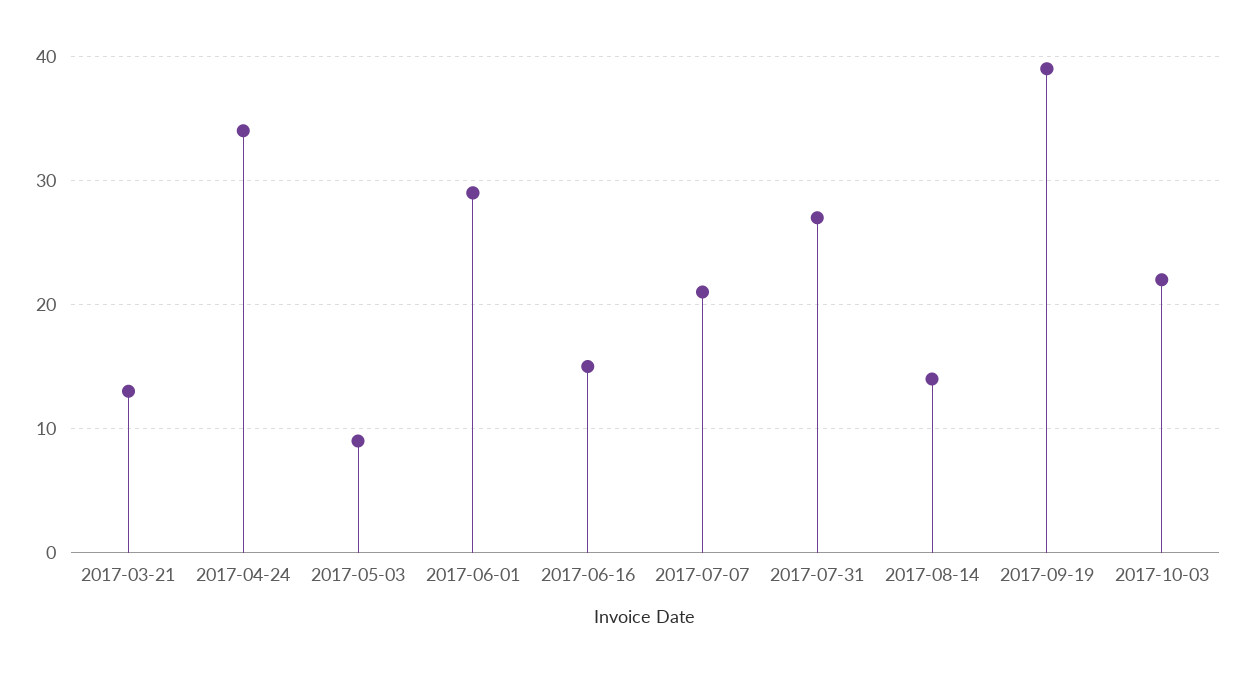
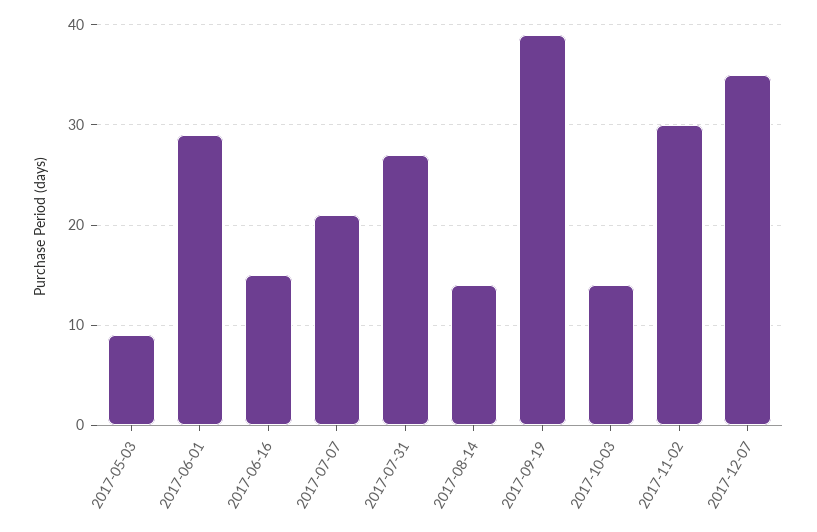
2017-03-21: 13 -> none
2017-04-24: 34 -> none
2017-10-03: 22 -> 14
2017-11-02: none -> 30
2017-12-07: none -> 35

